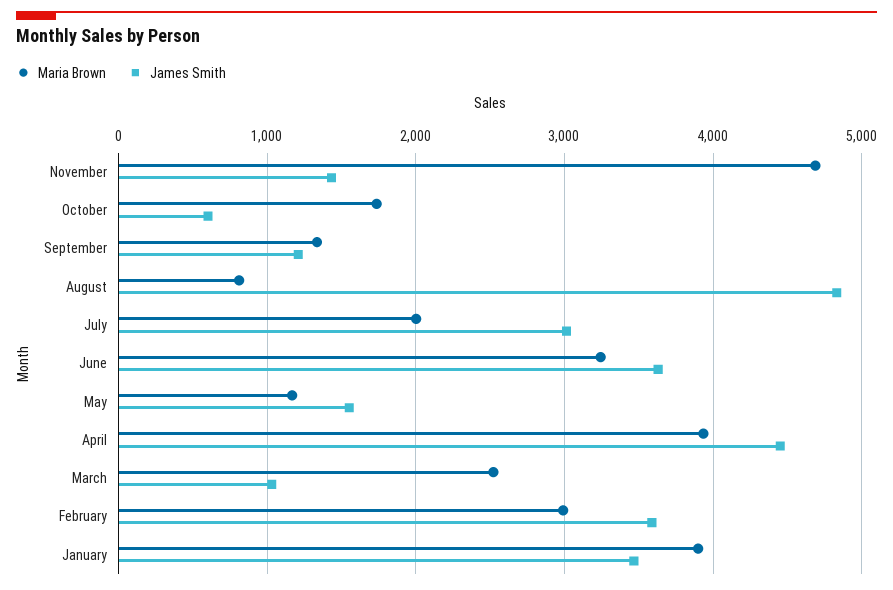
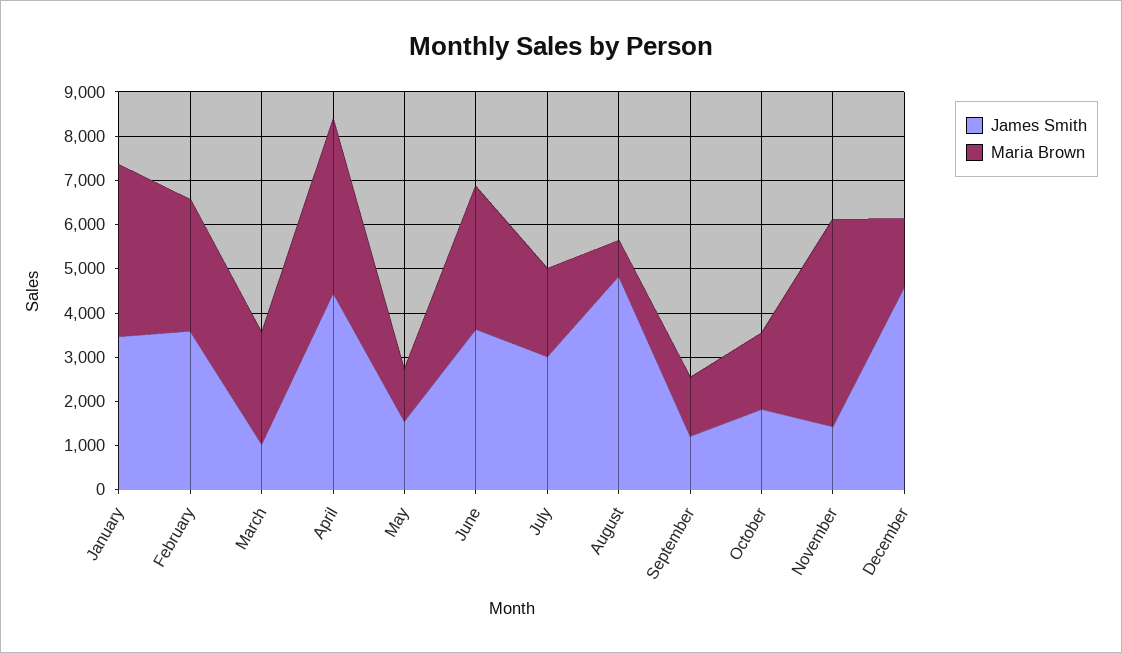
James Smith, October: 600 -> 1800
James Smith, December: none -> 4600
Maria Brown, December: none -> 1600

